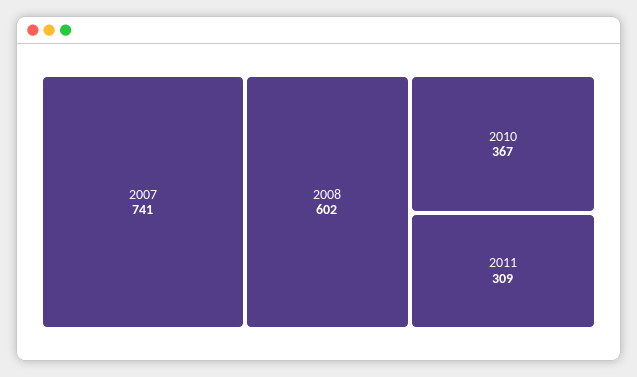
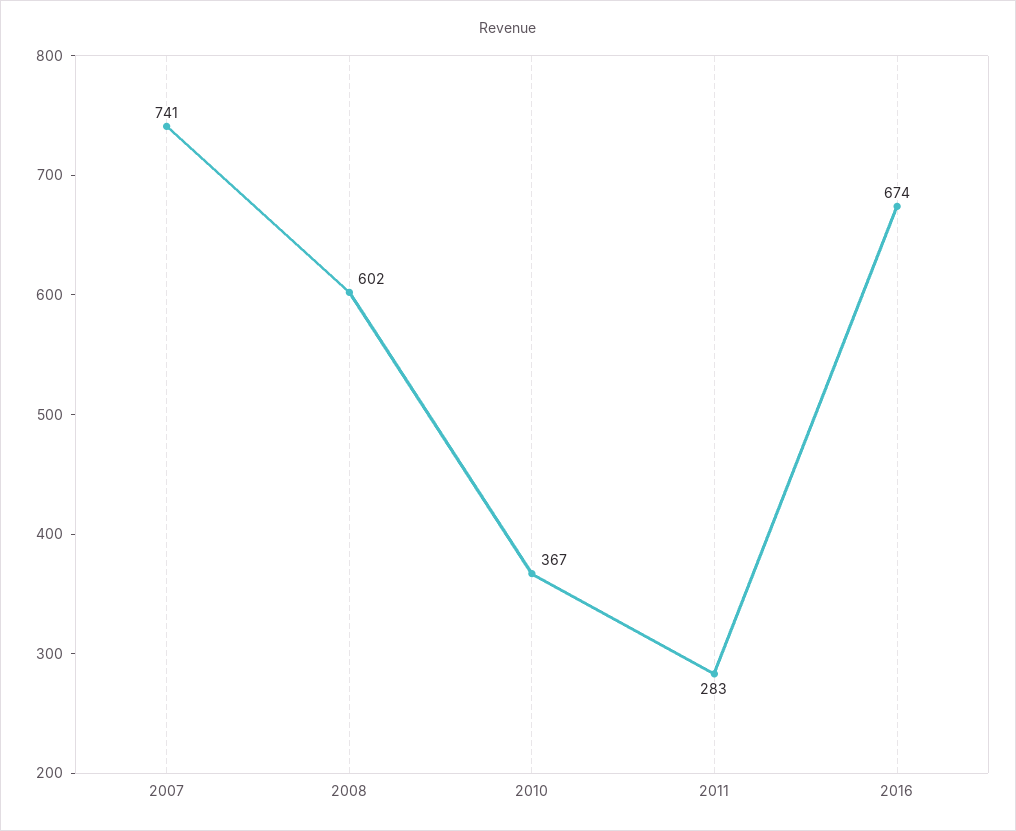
2011: 309 -> 283
2016: none -> 674

